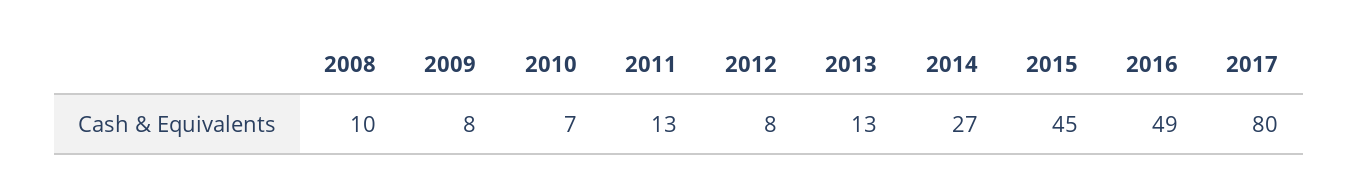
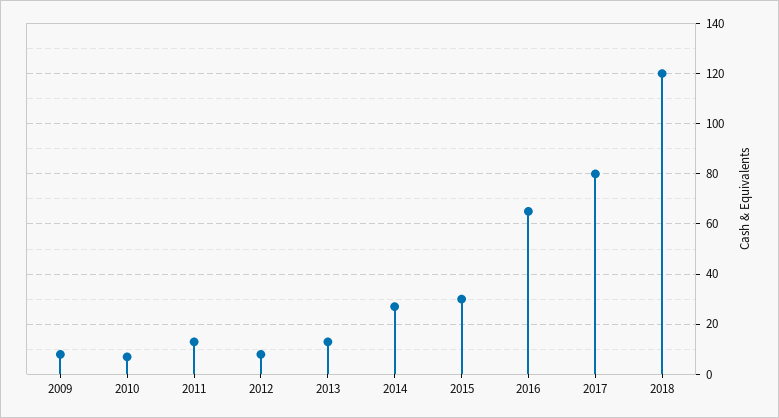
2008: 10 -> none
2015: 45 -> 30
2016: 49 -> 65
2018: none -> 120

